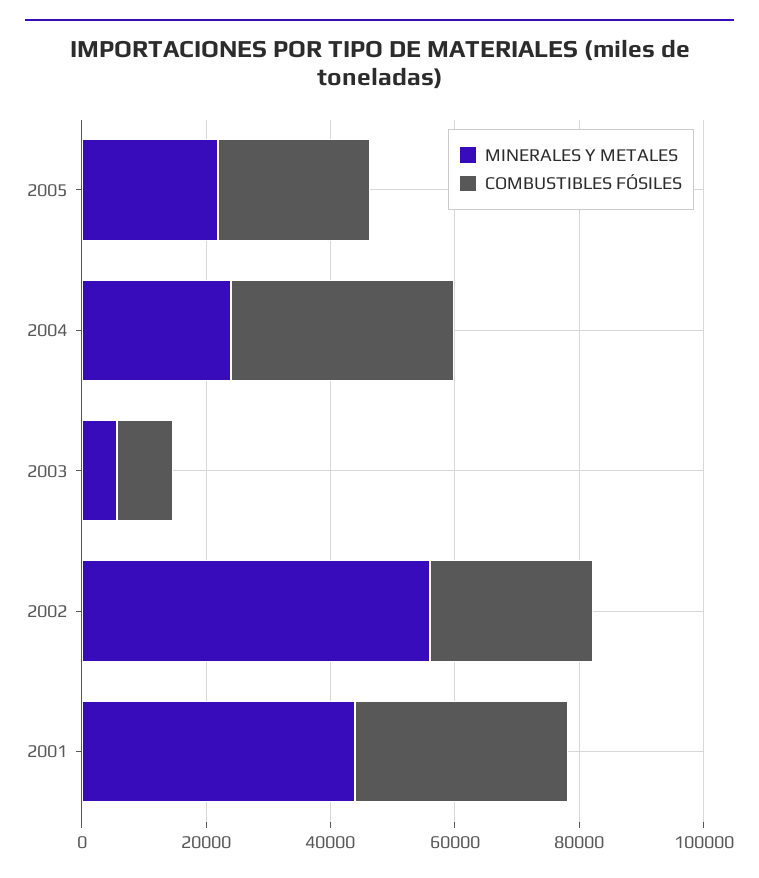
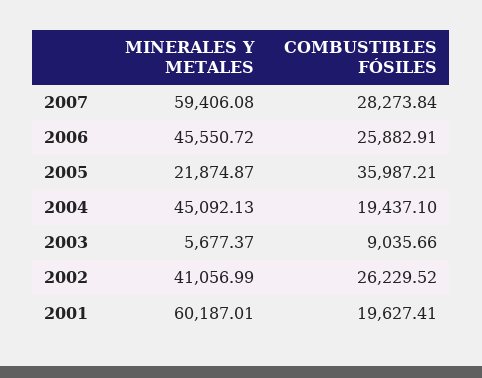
COMBUSTIBLES FÓSILES, 2005: 25000 -> 35987.21
MINERALES Y METALES, 2004: 25000 -> 45092.13
COMBUSTIBLES FÓSILES, 2004: 35000 -> 19437.1
MINERALES Y METALES, 2002: 55000 -> 41056.99
MINERALES Y METALES, 2001: 45000 -> 60187.01
COMBUSTIBLES FÓSILES, 2001: 35000 -> 19627.41
MINERALES Y METALES, 2007: none -> 59406.08
COMBUSTIBLES FÓSILES, 2007: none -> 28273.84
MINERALES Y METALES, 2006: none -> 45550.72
COMBUSTIBLES FÓSILES, 2006: none -> 25882.91

